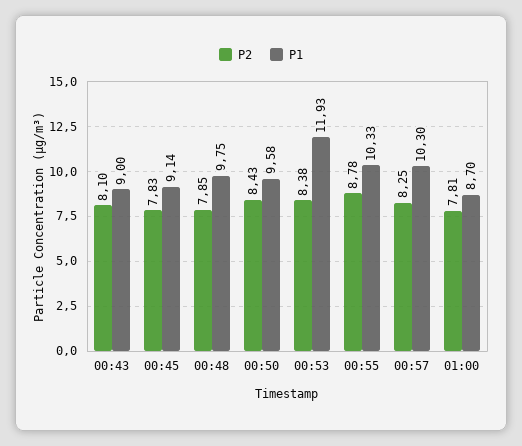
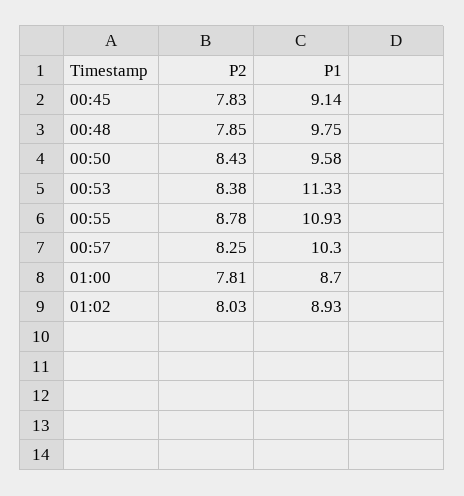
P2, 00:43: 8.1 -> none
P1, 00:43: 9 -> none
P1, 00:53: 11.93 -> 11.33
P1, 00:55: 10.33 -> 10.93
P2, 01:02: none -> 8.03
P1, 01:02: none -> 8.93

